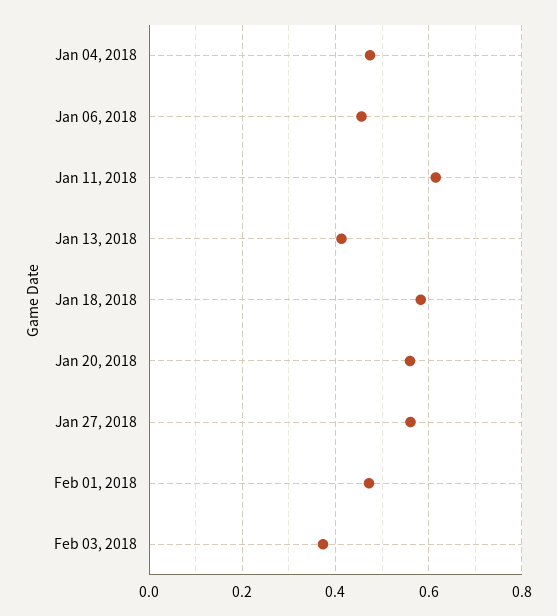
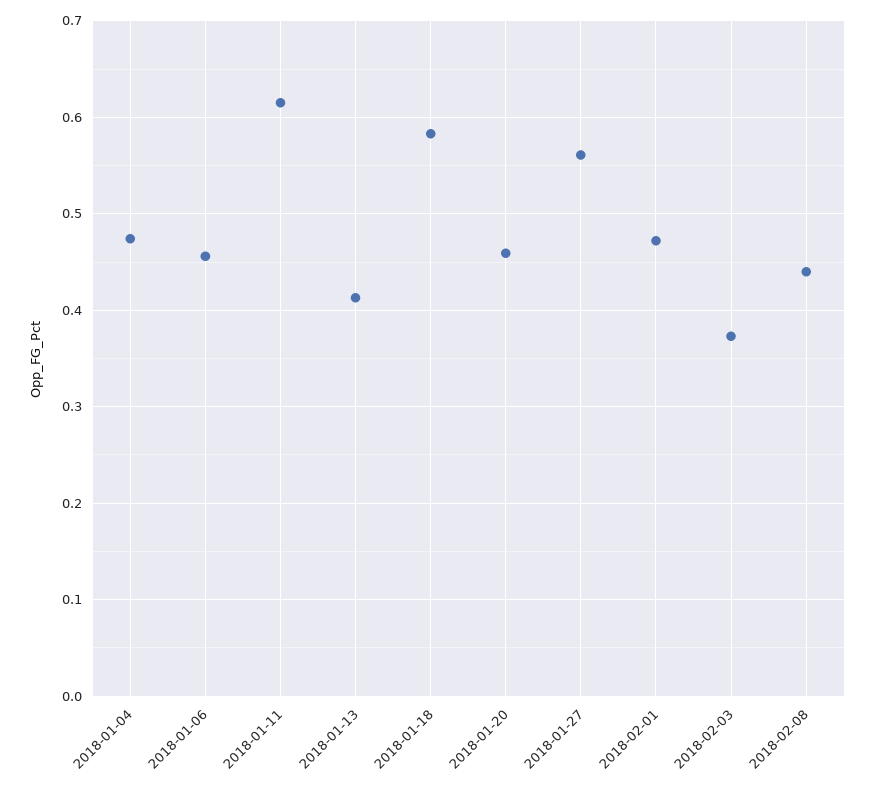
Jan 20, 2018: 0.56 -> 0.46
2018-02-08: none -> 0.44

